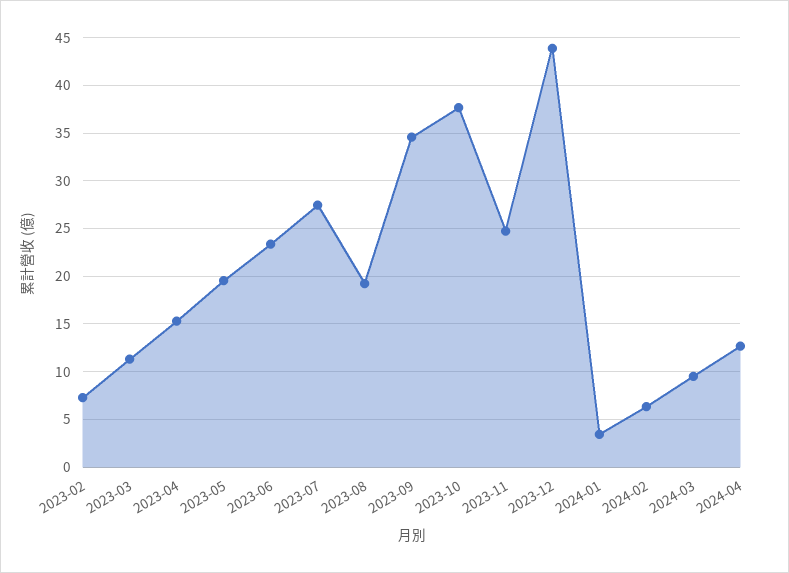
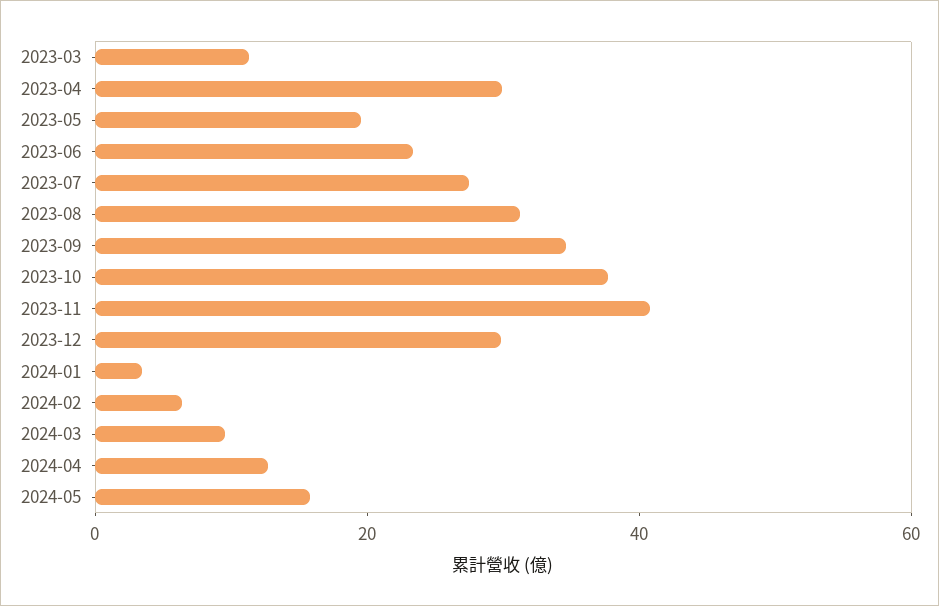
2023-02: 7 -> none
2023-04: 15 -> 30
2023-08: 19 -> 30
2023-11: 25 -> 40
2023-12: 44 -> 30
2024-05: none -> 15

